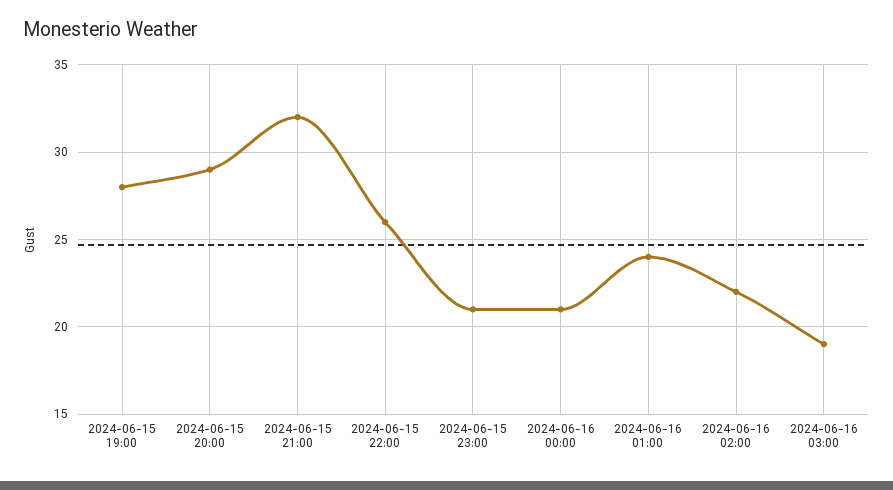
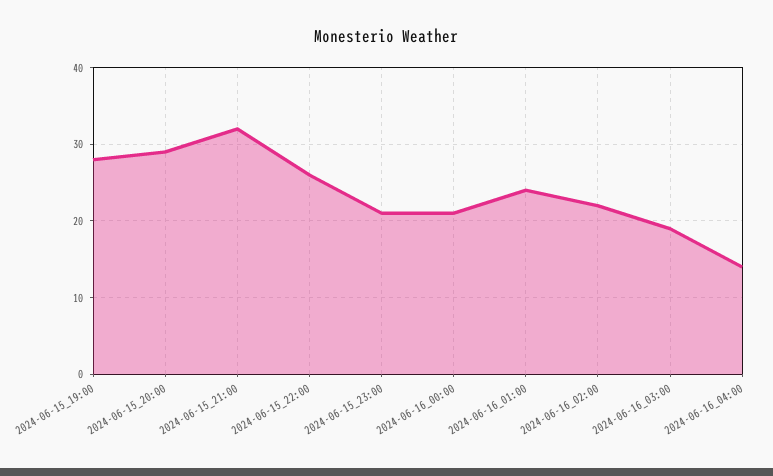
2024-06-16_04:00: none -> 14

